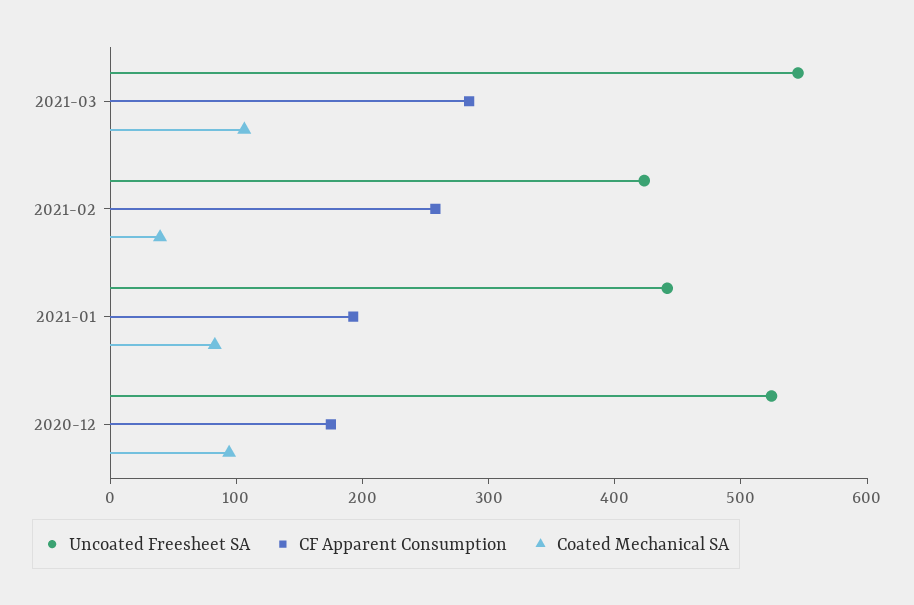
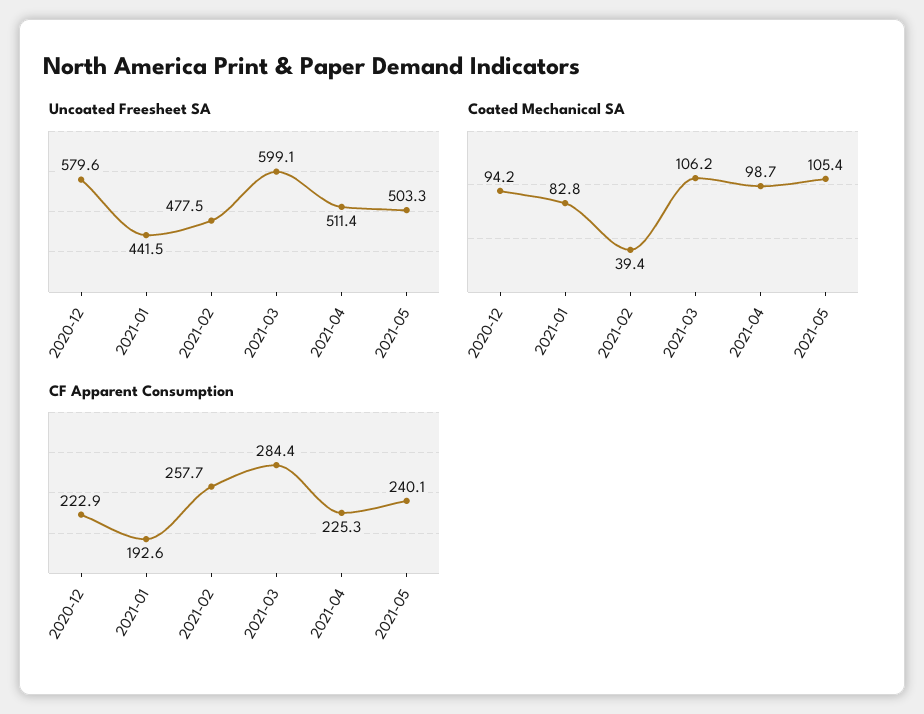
Uncoated Freesheet SA, 2021-03: 540 -> 599.1
Uncoated Freesheet SA, 2021-02: 420 -> 477.5
Uncoated Freesheet SA, 2020-12: 520 -> 579.6
CF Apparent Consumption, 2020-12: 180 -> 222.9
Uncoated Freesheet SA, 2021-04: none -> 511.4
Uncoated Freesheet SA, 2021-05: none -> 503.3
Coated Mechanical SA, 2021-04: none -> 98.7
Coated Mechanical SA, 2021-05: none -> 105.4
CF Apparent Consumption, 2021-04: none -> 225.3
CF Apparent Consumption, 2021-05: none -> 240.1

